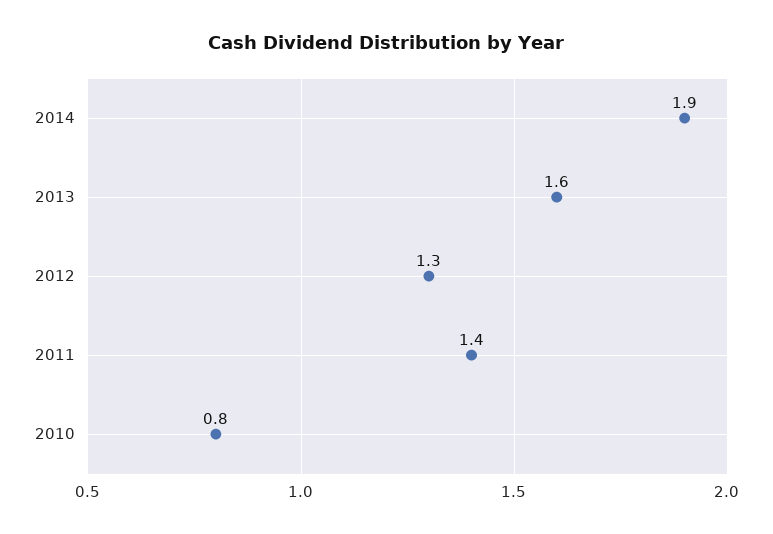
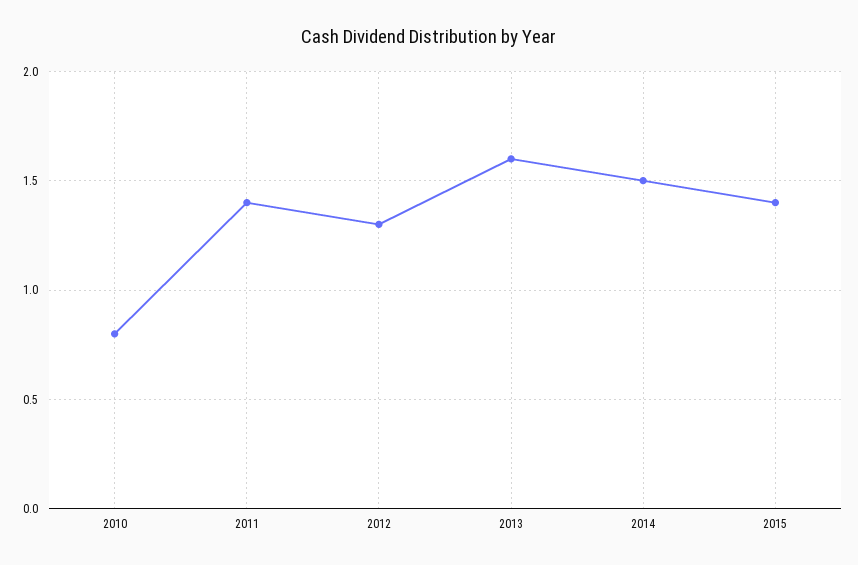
2014: 1.9 -> 1.5
2015: none -> 1.4

